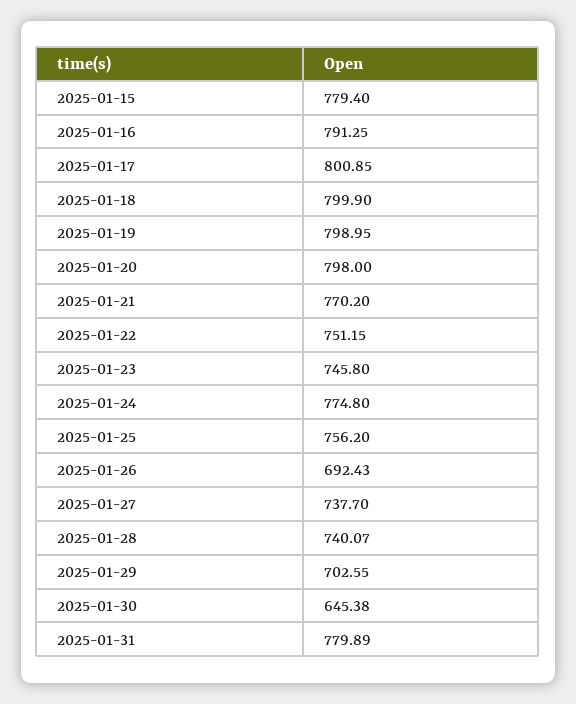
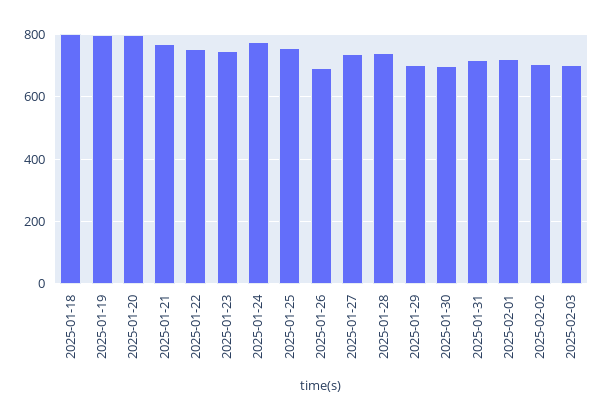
2025-01-15: 779.4 -> none
2025-01-16: 791.25 -> none
2025-01-17: 800.85 -> none
2025-01-30: 645.38 -> 700
2025-01-31: 779.89 -> 720
2025-02-01: none -> 720
2025-02-02: none -> 700
2025-02-03: none -> 700

